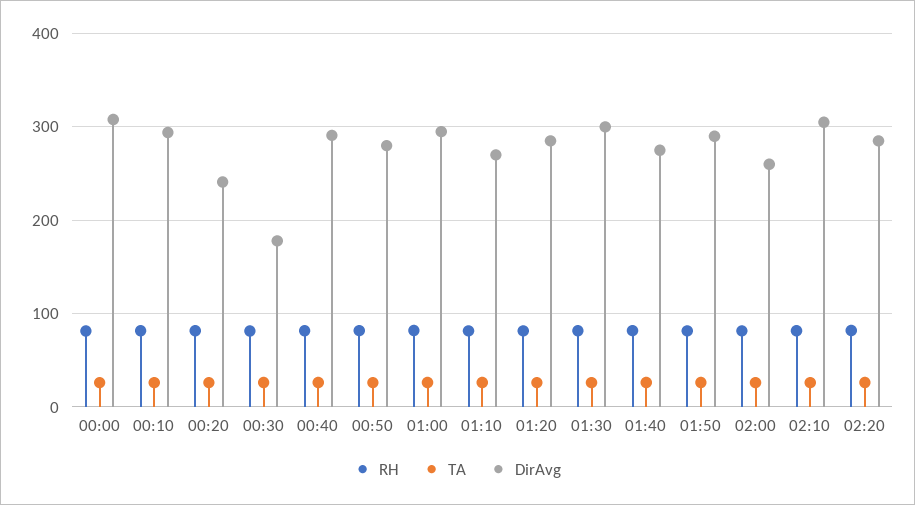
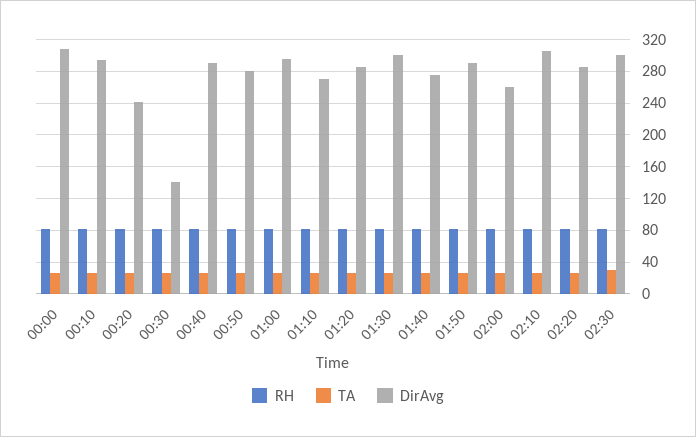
DirAvg, 00:30: 180 -> 140
RH, 02:30: none -> 80
TA, 02:30: none -> 30
DirAvg, 02:30: none -> 300

